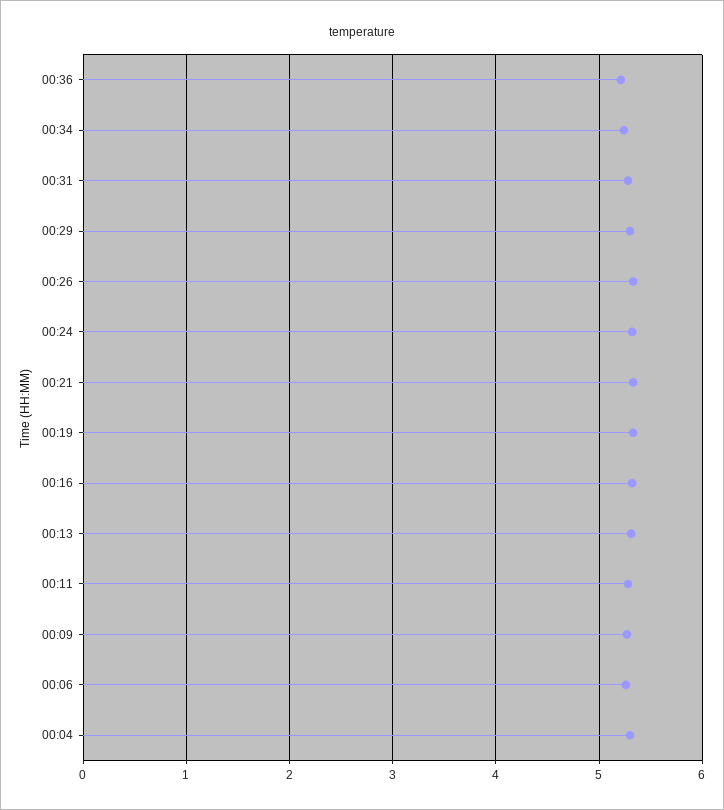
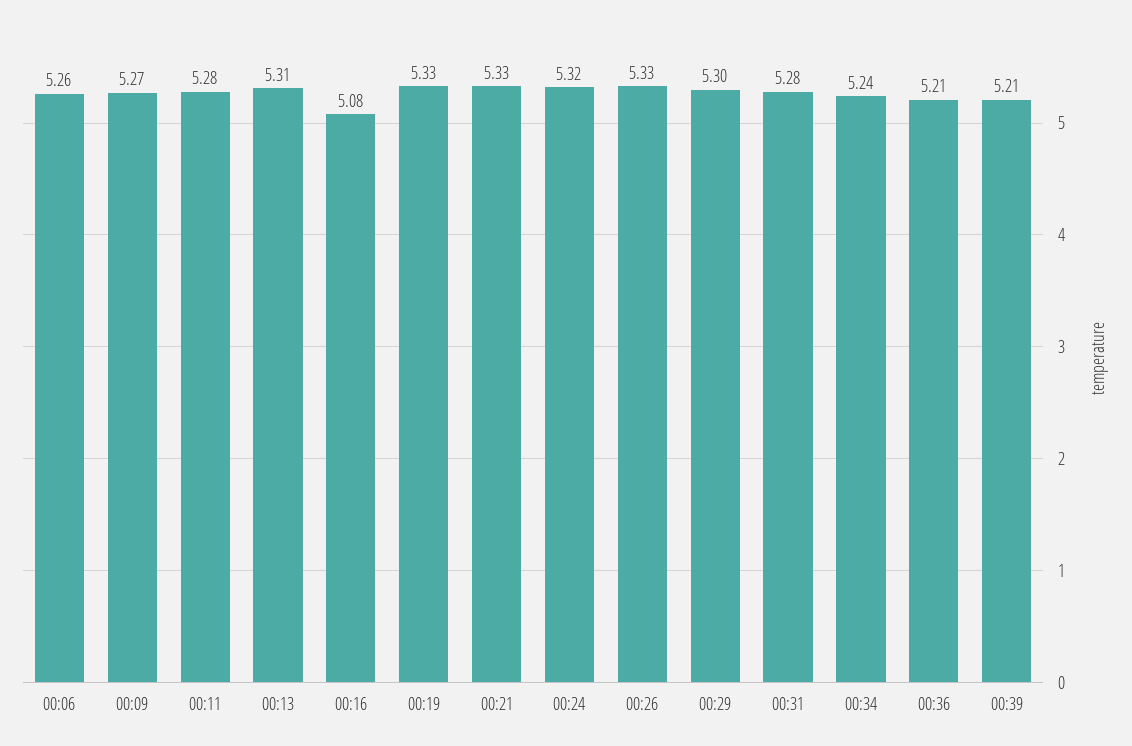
00:16: 5.3 -> 5.08
00:04: 5.3 -> none
00:39: none -> 5.21

